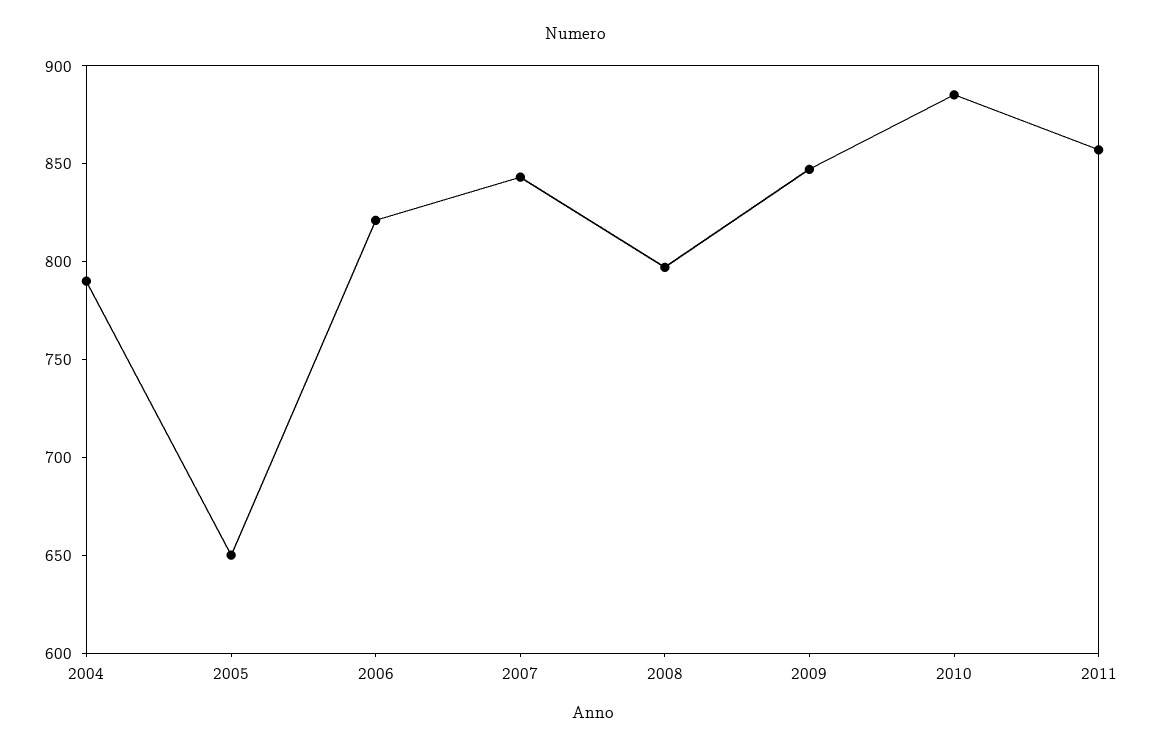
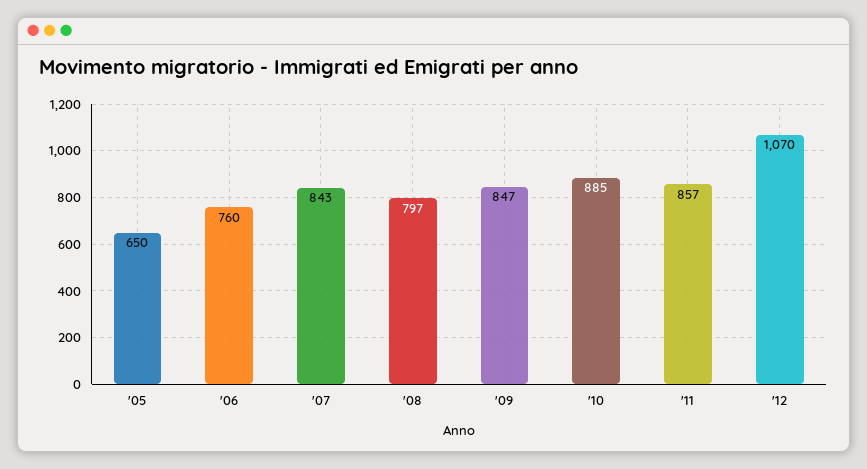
2004: 790 -> none
2006: 820 -> 760
'12: none -> 1070

